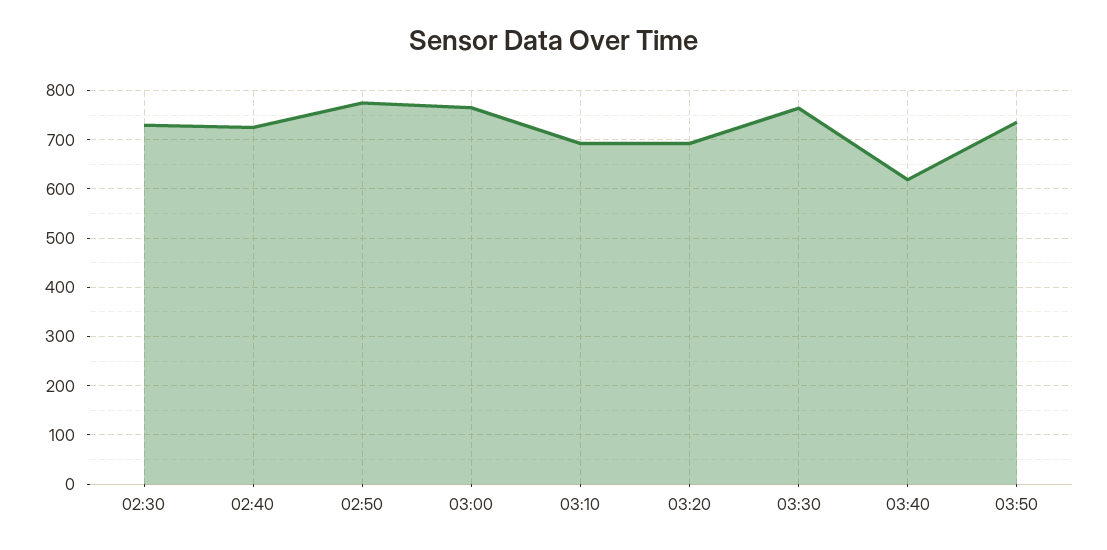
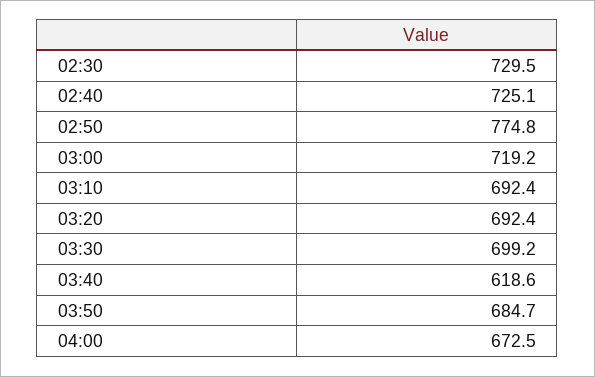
03:00: 760 -> 719.2
03:30: 760 -> 699.2
03:50: 740 -> 684.7
04:00: none -> 672.5

